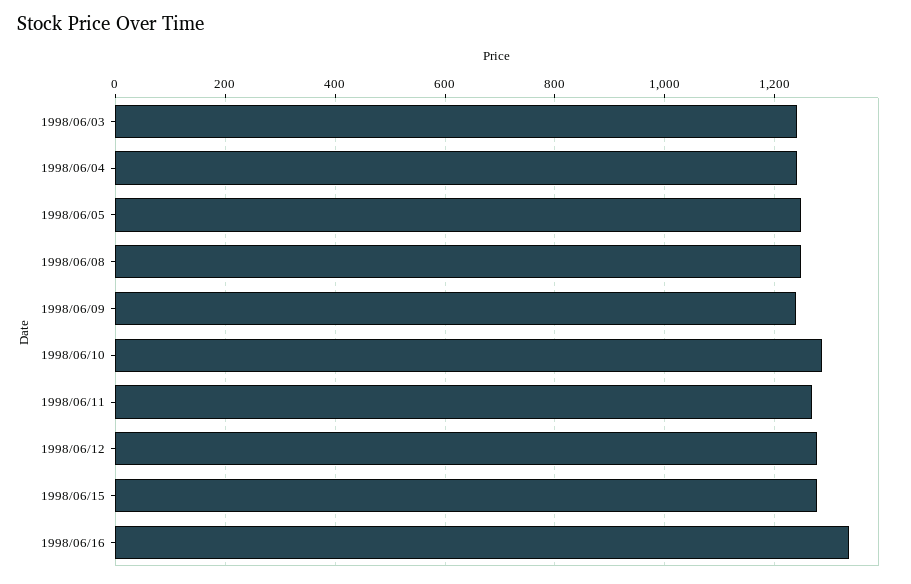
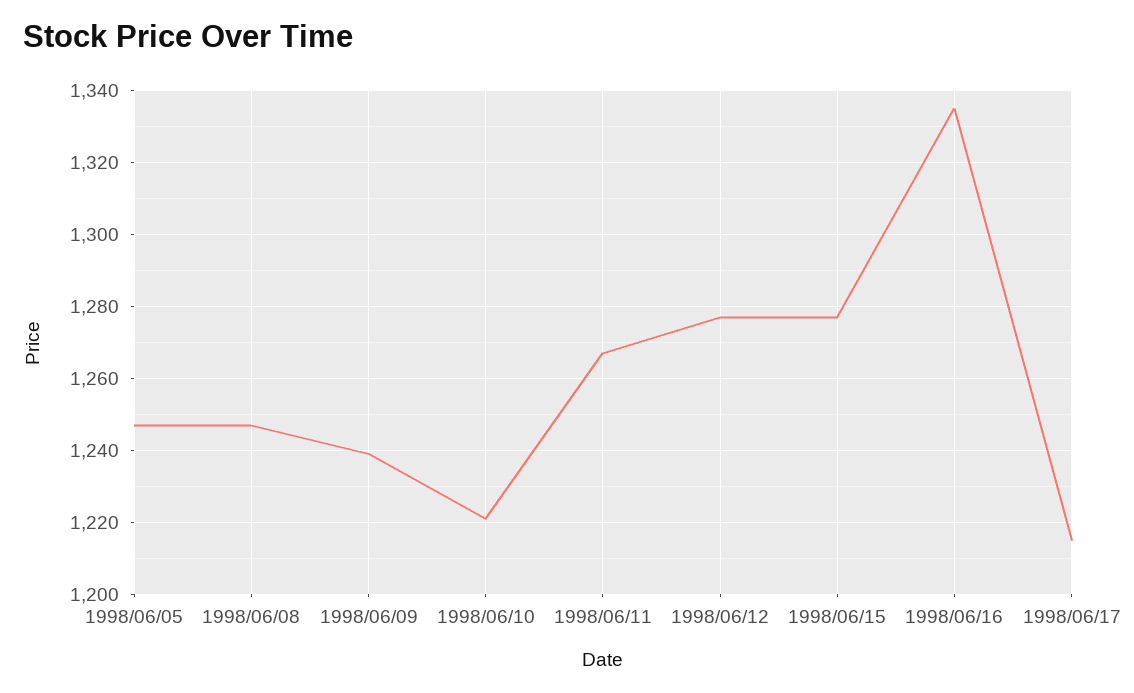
1998/06/03: 1240 -> none
1998/06/04: 1240 -> none
1998/06/10: 1280 -> 1220
1998/06/17: none -> 1215

